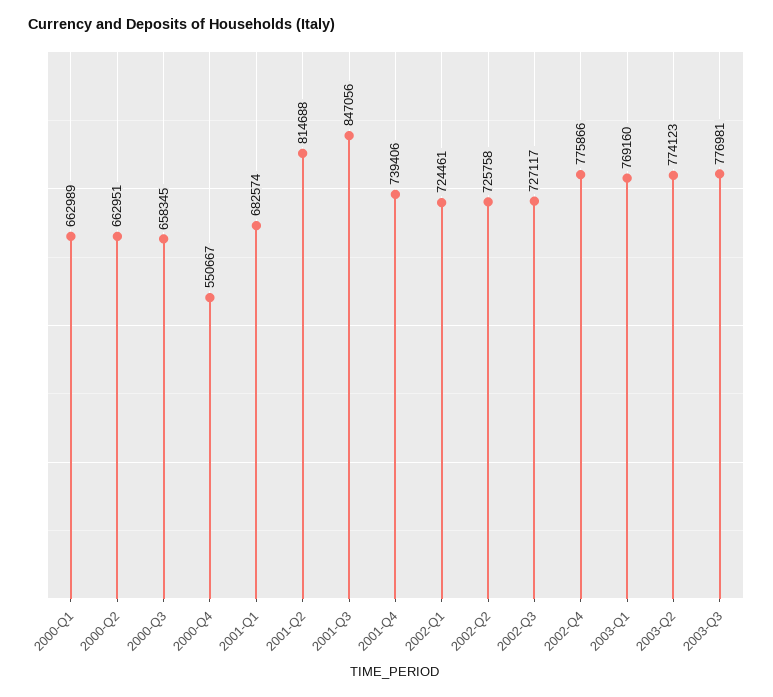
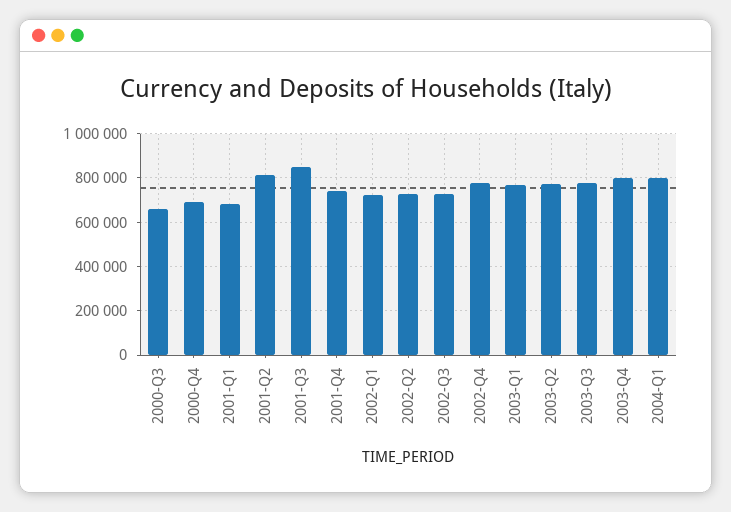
2000-Q1: 662989 -> none
2000-Q2: 662951 -> none
2000-Q4: 550667 -> 700000
2003-Q4: none -> 800000
2004-Q1: none -> 800000

